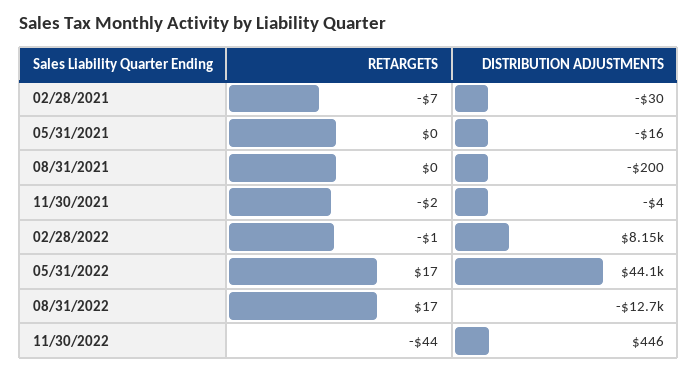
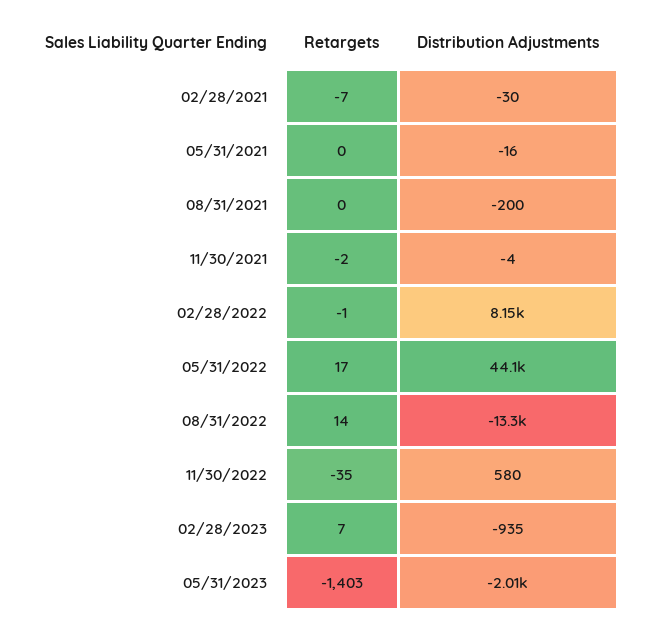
RETARGETS, 08/31/2022: 17 -> 14
DISTRIBUTION ADJUSTMENTS, 08/31/2022: -12700 -> -13300
RETARGETS, 11/30/2022: -44 -> -35
DISTRIBUTION ADJUSTMENTS, 11/30/2022: 446 -> 580
RETARGETS, 02/28/2023: none -> 7
DISTRIBUTION ADJUSTMENTS, 02/28/2023: none -> -935
RETARGETS, 05/31/2023: none -> -1403
DISTRIBUTION ADJUSTMENTS, 05/31/2023: none -> -2010

